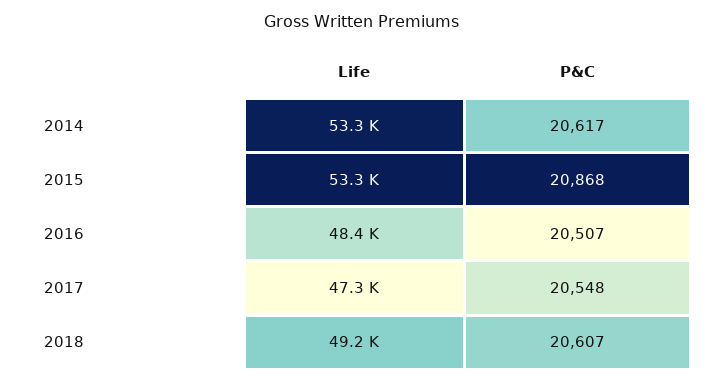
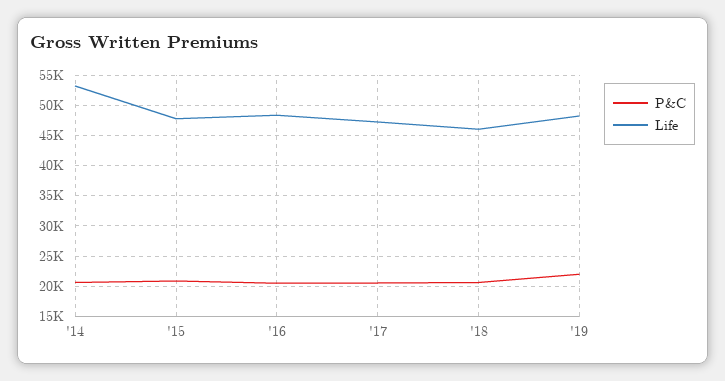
Life, 2015: 53300 -> 48000
Life, 2018: 49200 -> 46000
P&C, '19: none -> 22000
Life, '19: none -> 48000

